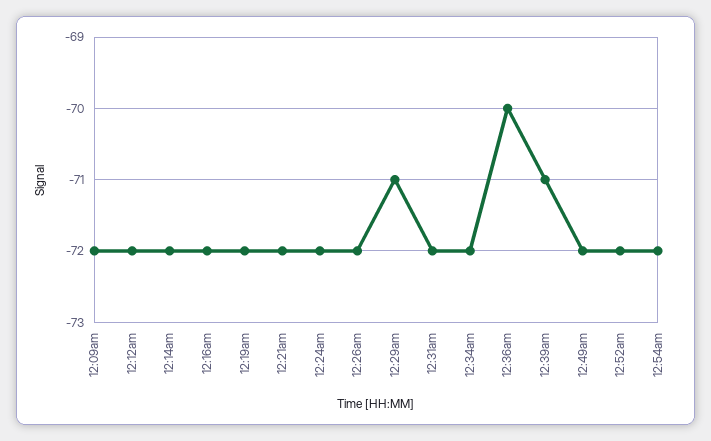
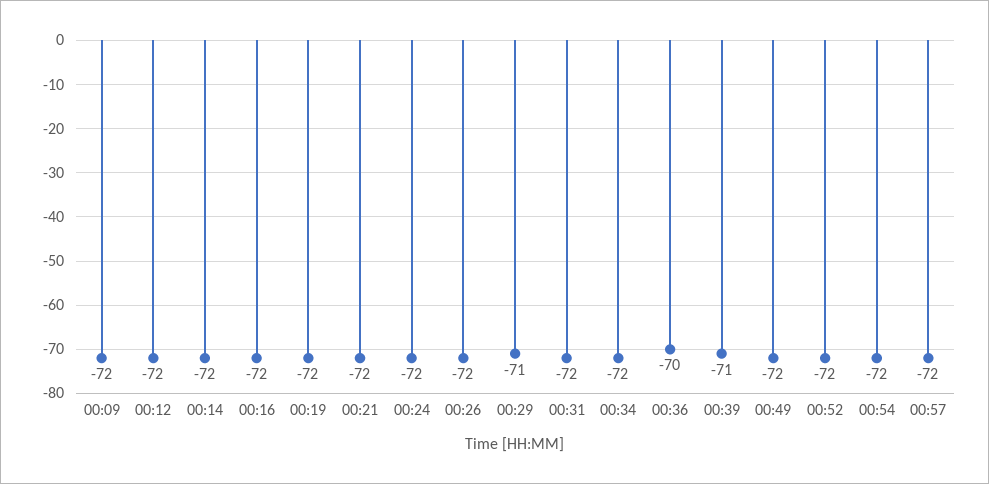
00:57: none -> -72

